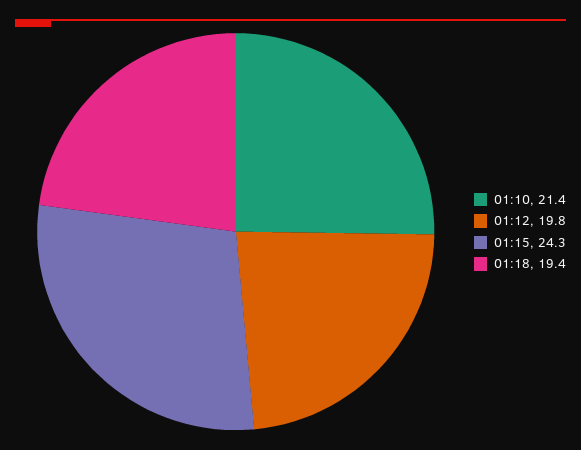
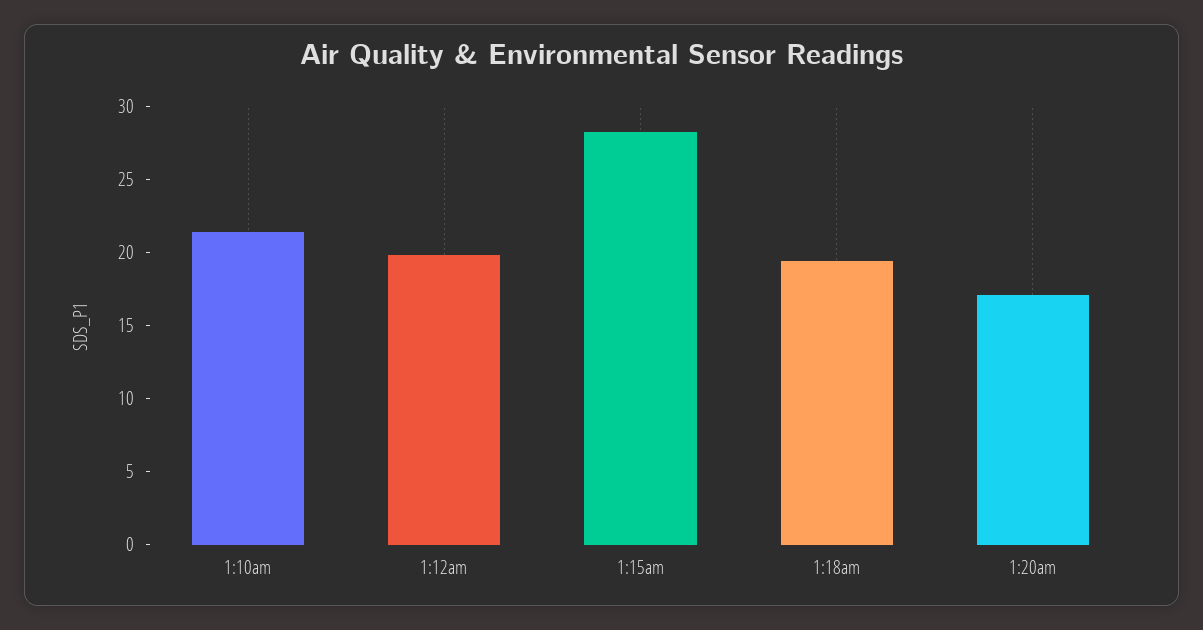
01:15: 24.3 -> 28
1:20am: none -> 17

